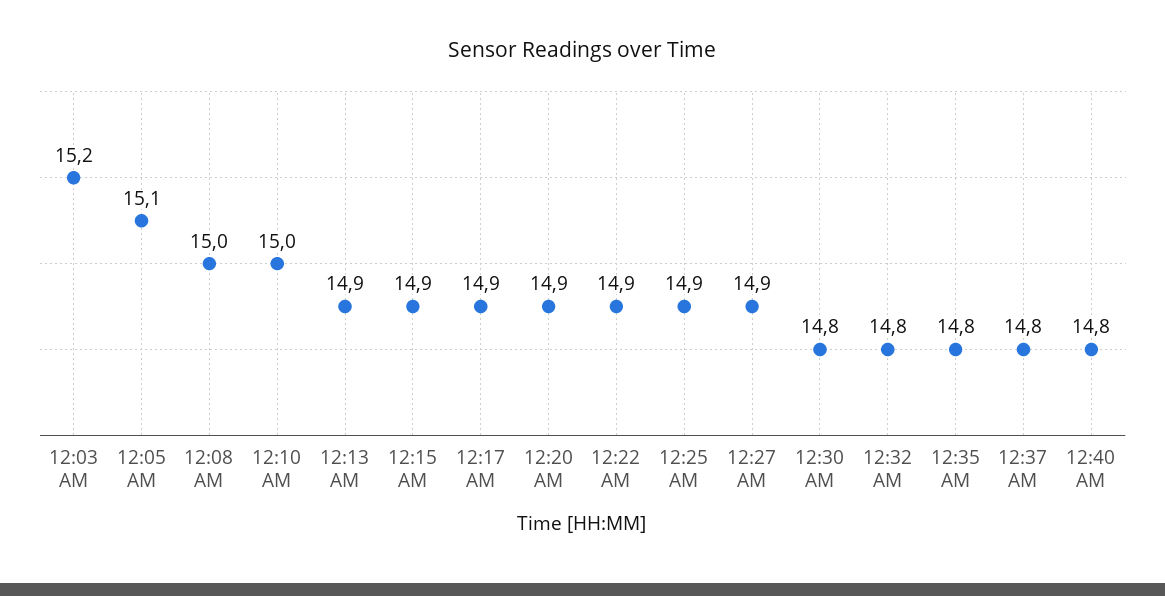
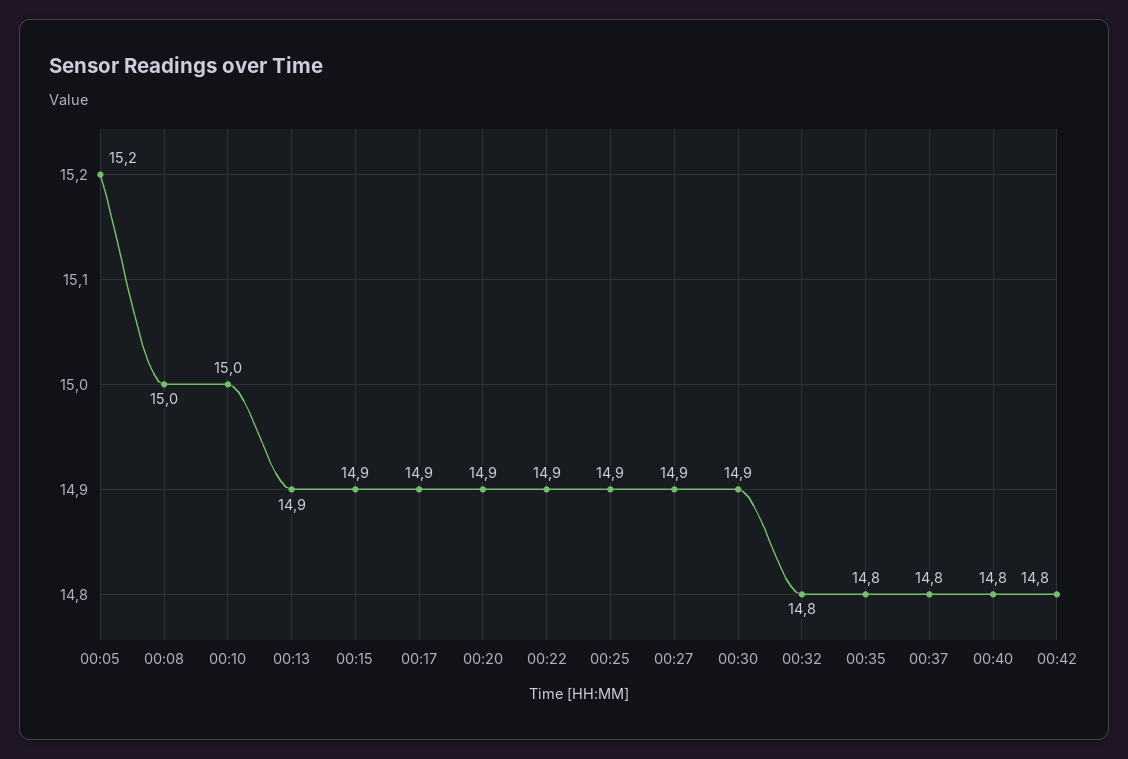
12:03 AM: 15.2 -> none
12:05 AM: 15.1 -> 15.2
12:30 AM: 14.8 -> 14.9
00:42: none -> 14.8

